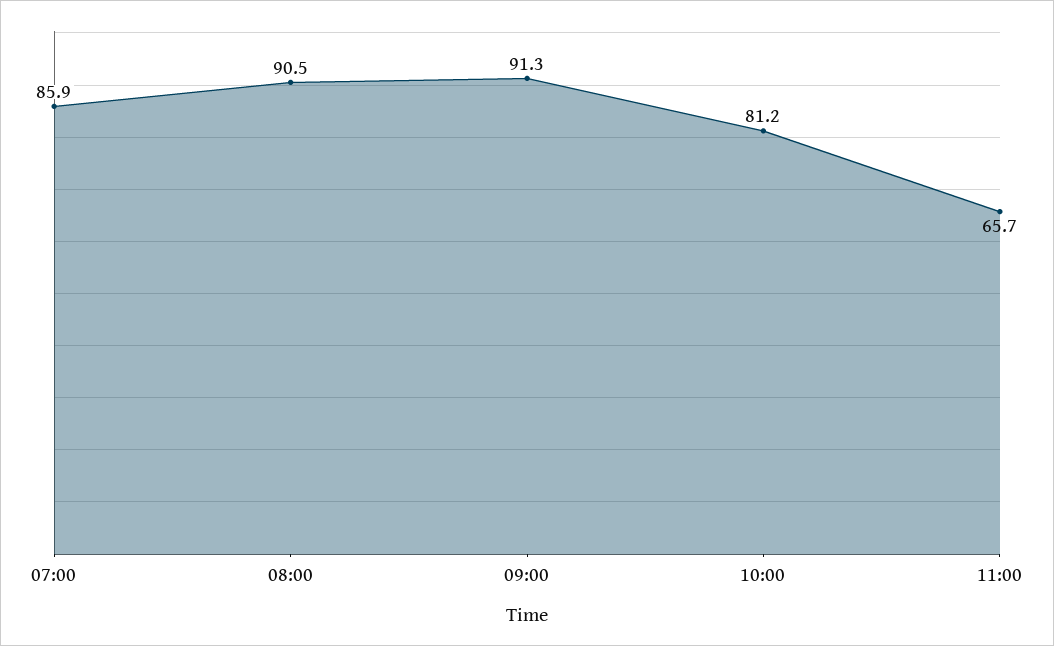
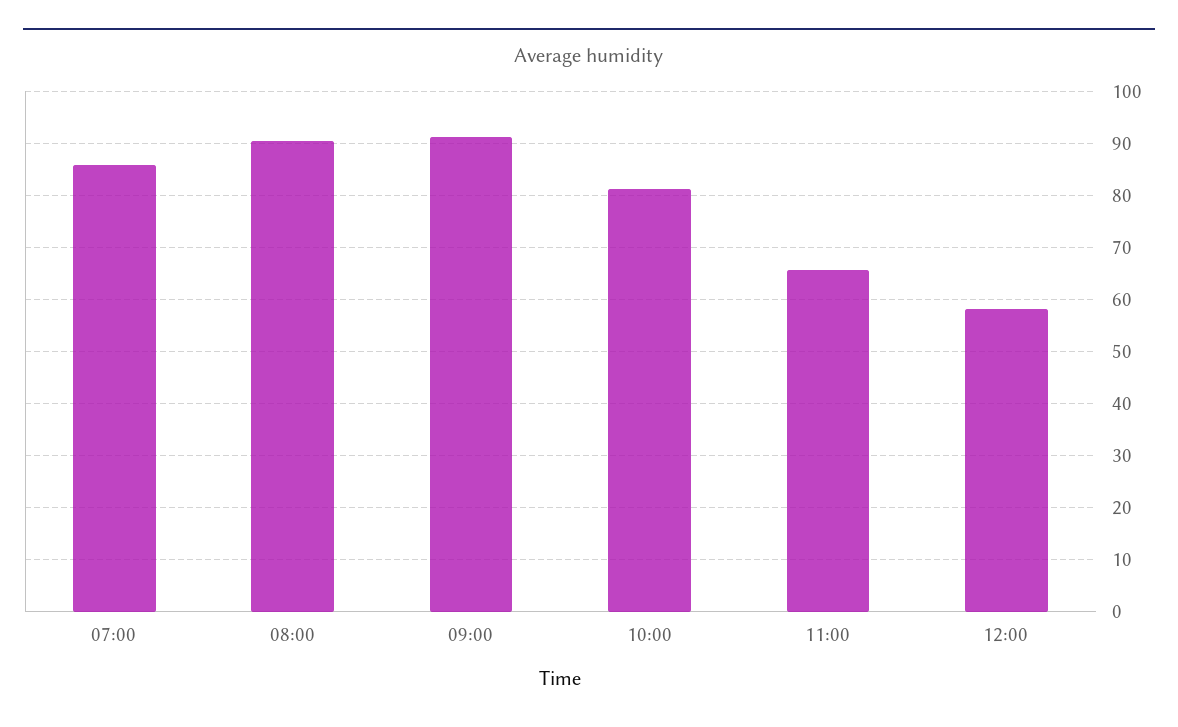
12:00: none -> 58

